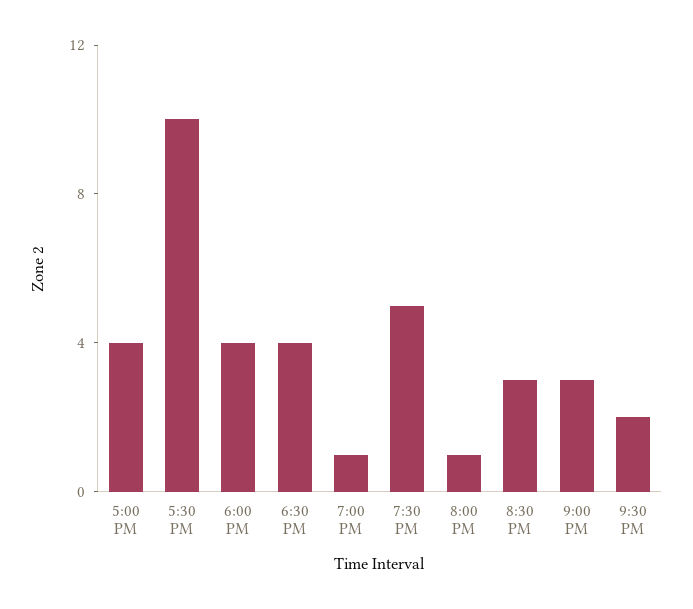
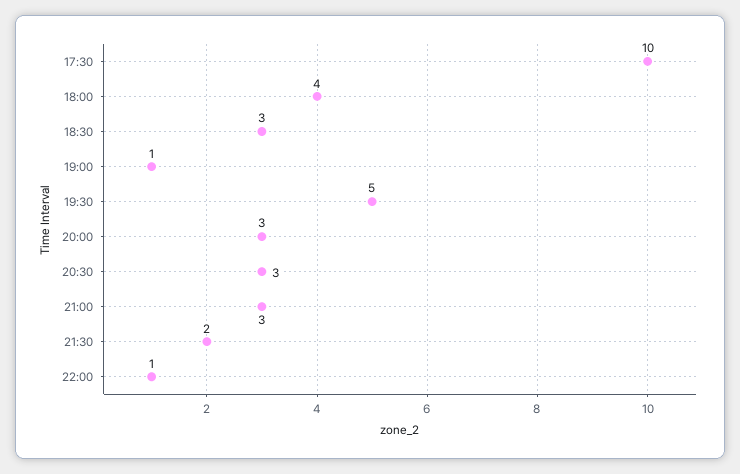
5:00 PM: 4 -> none
6:30 PM: 4 -> 3
8:00 PM: 1 -> 3
22:00: none -> 1

